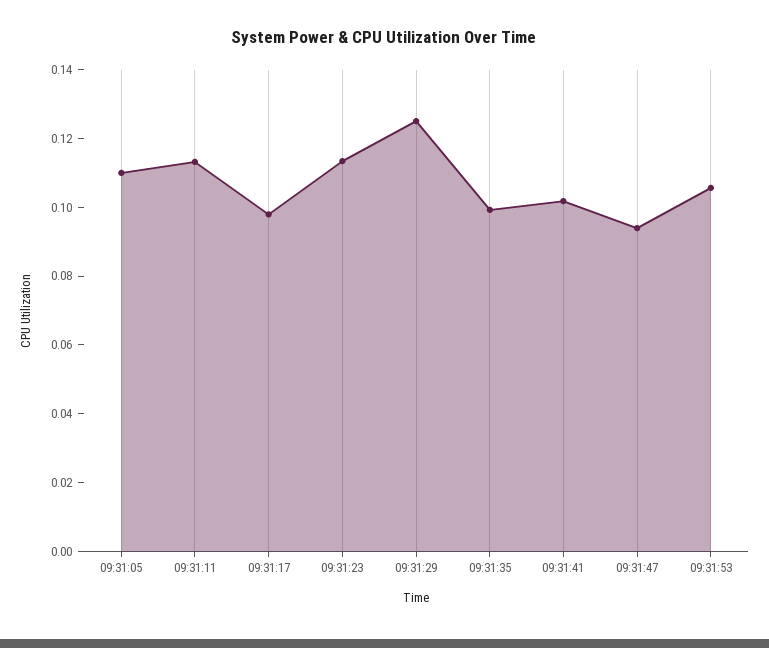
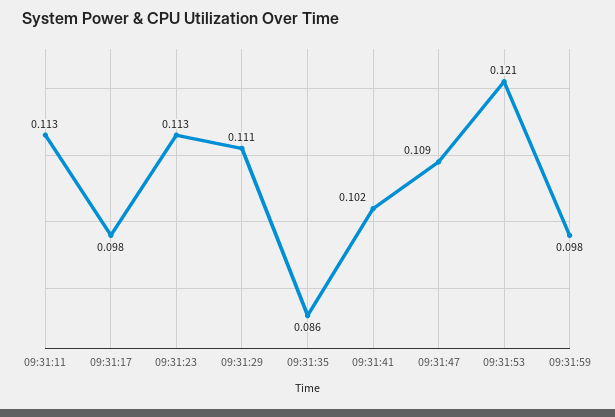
09:31:05: 0.11 -> none
09:31:29: 0.125 -> 0.111
09:31:35: 0.1 -> 0.086
09:31:47: 0.095 -> 0.109
09:31:53: 0.105 -> 0.121
09:31:59: none -> 0.098

